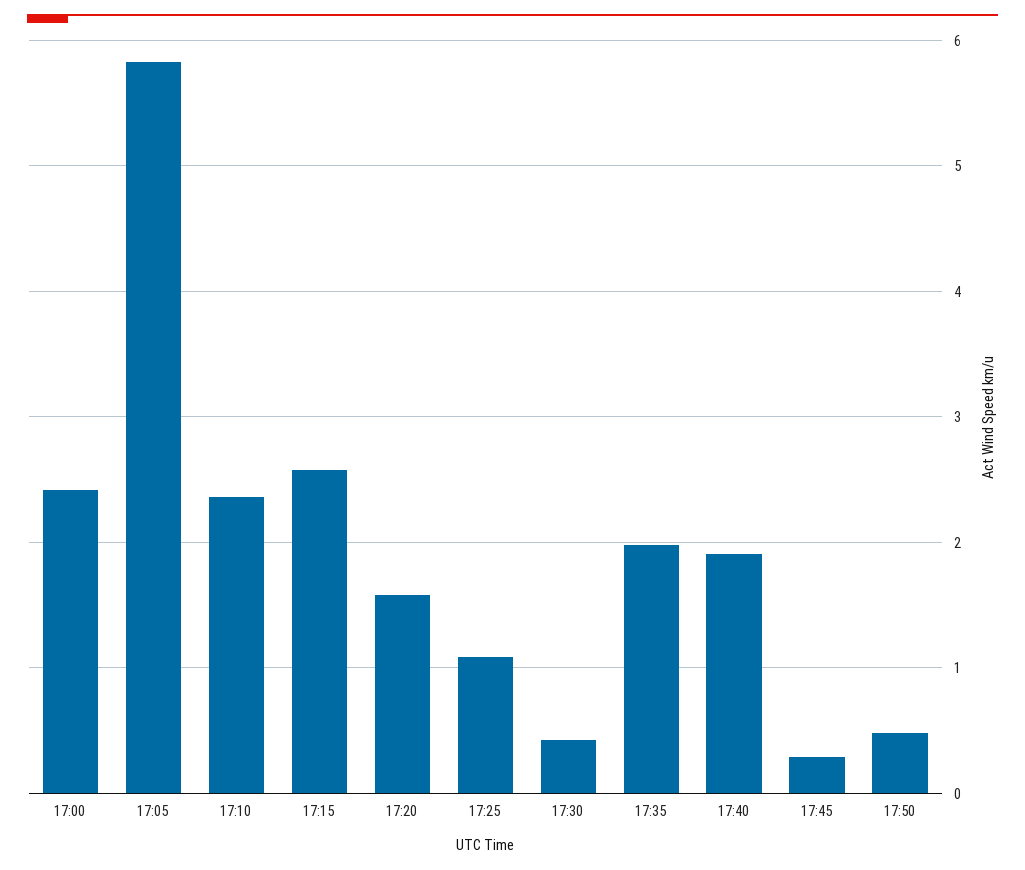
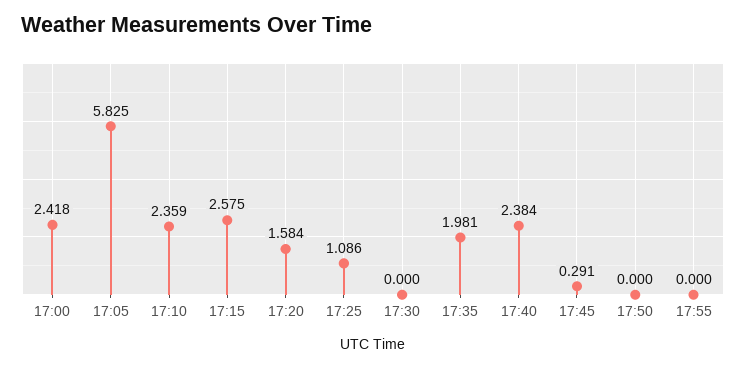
17:30: 0.4 -> 0
17:40: 1.9 -> 2.384
17:50: 0.5 -> 0
17:55: none -> 0

